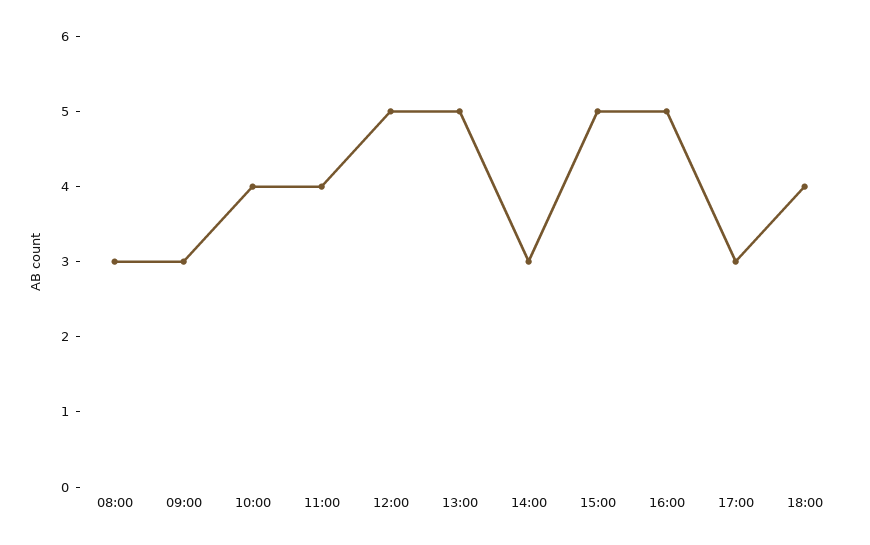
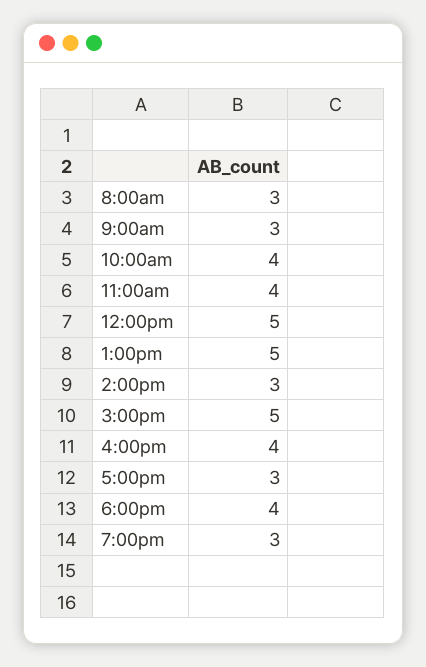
16:00: 5 -> 4
7:00pm: none -> 3

